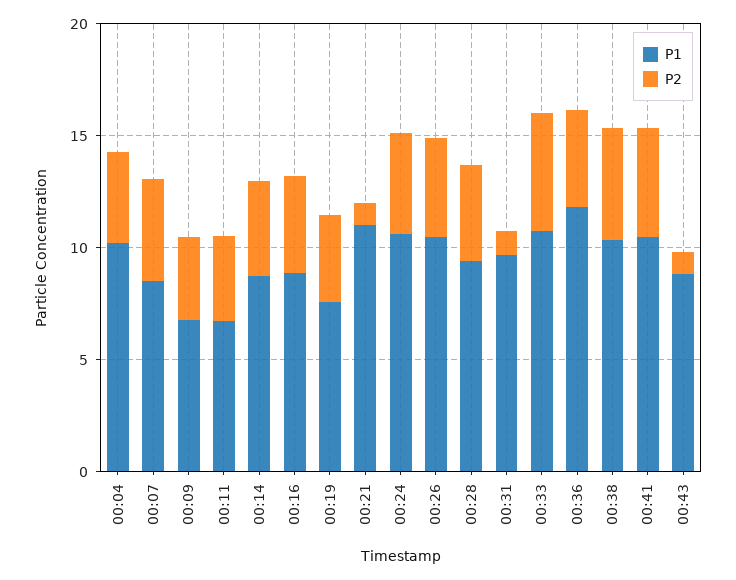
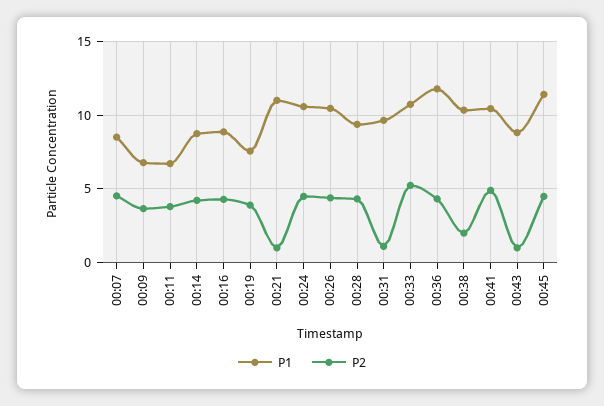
P1, 00:04: 10 -> none
P2, 00:04: 4 -> none
P2, 00:38: 5 -> 2
P1, 00:45: none -> 11.5
P2, 00:45: none -> 4.5

